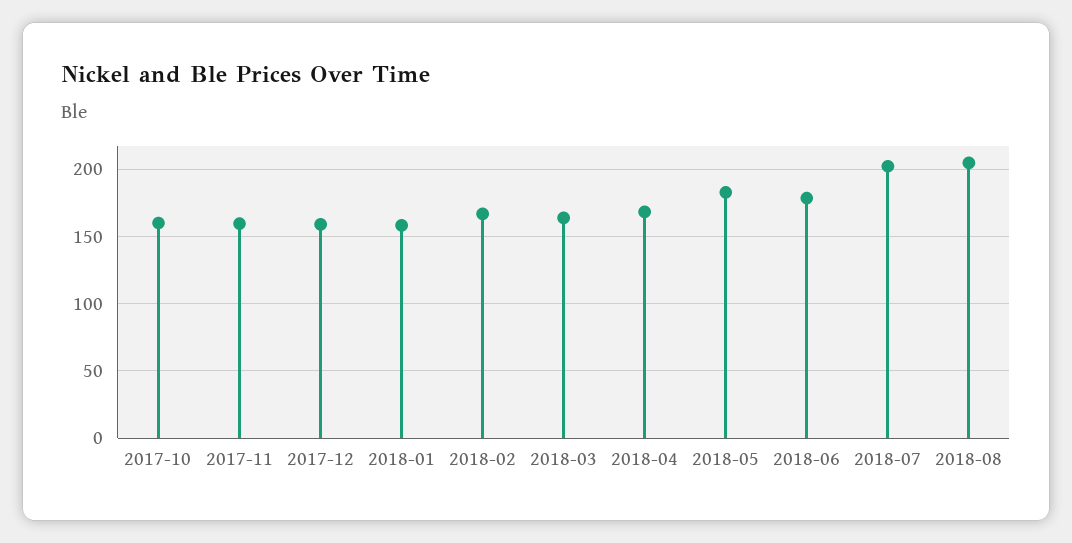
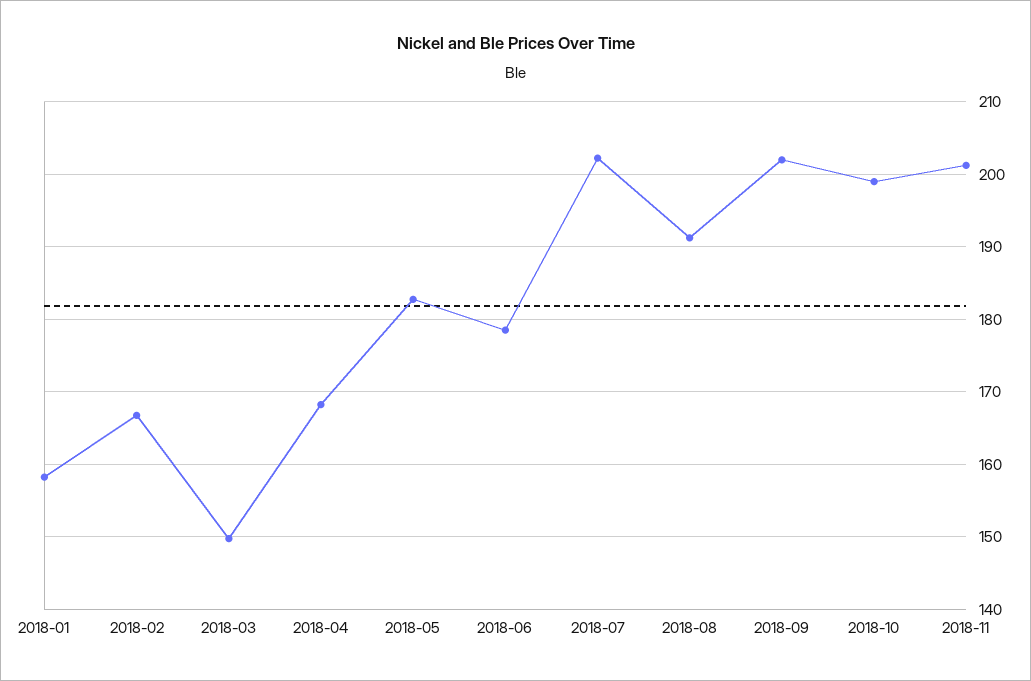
2017-10: 160 -> none
2017-11: 160 -> none
2017-12: 160 -> none
2018-03: 165 -> 150
2018-08: 205 -> 191
2018-09: none -> 202
2018-10: none -> 199
2018-11: none -> 201

